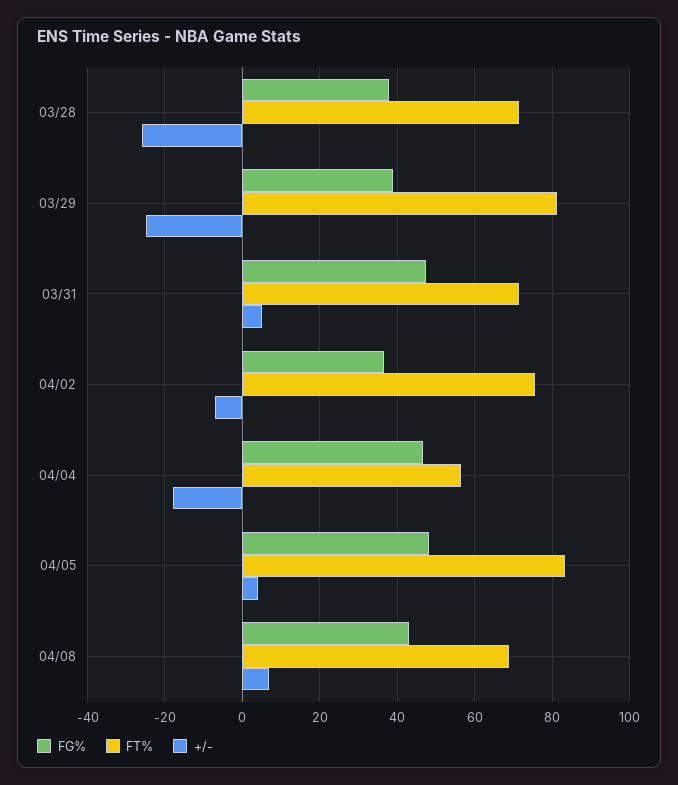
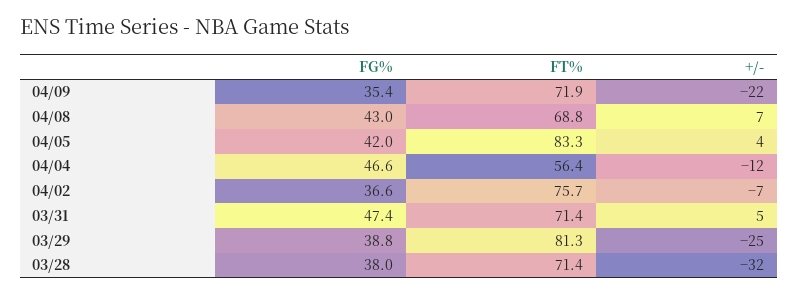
+/-, 03/28: -26 -> -32
+/-, 04/04: -18 -> -12
FG%, 04/05: 48 -> 42
FG%, 04/09: none -> 35.4
FT%, 04/09: none -> 71.9
+/-, 04/09: none -> -22

